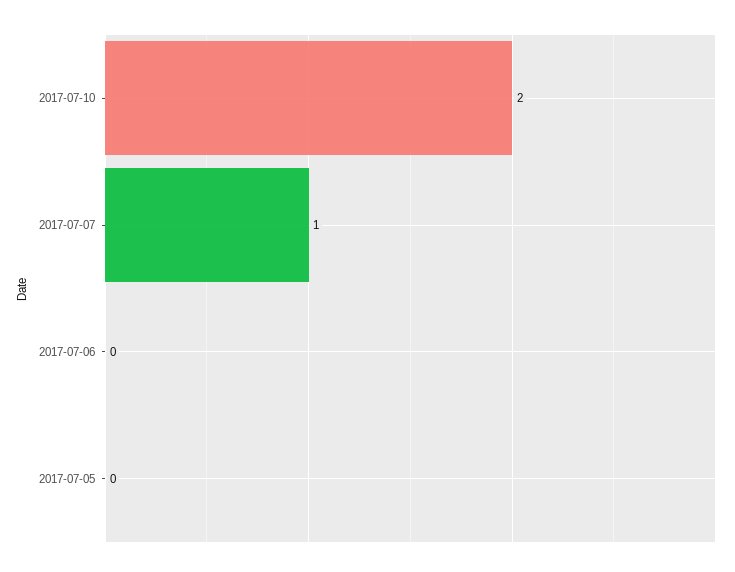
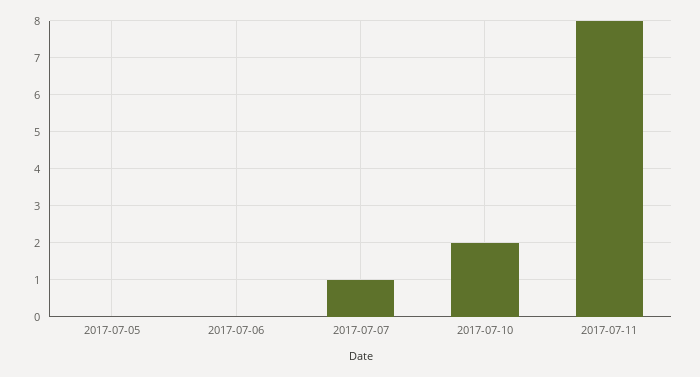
2017-07-11: none -> 8

